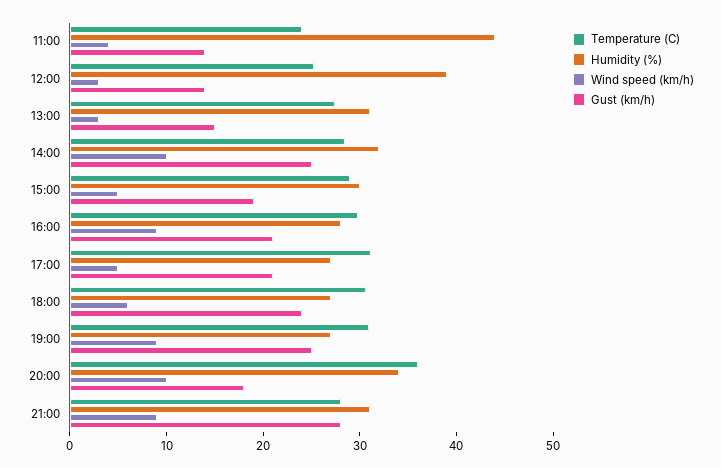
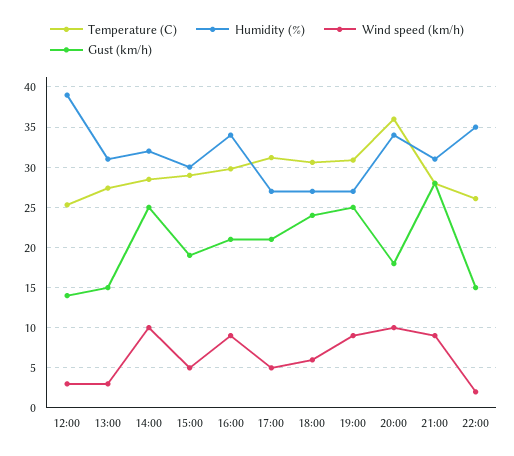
Temperature (C), 11:00: 24 -> none
Humidity (%), 11:00: 44 -> none
Wind speed (km/h), 11:00: 4 -> none
Gust (km/h), 11:00: 14 -> none
Humidity (%), 16:00: 28 -> 34
Temperature (C), 22:00: none -> 26
Humidity (%), 22:00: none -> 35
Wind speed (km/h), 22:00: none -> 2
Gust (km/h), 22:00: none -> 15

